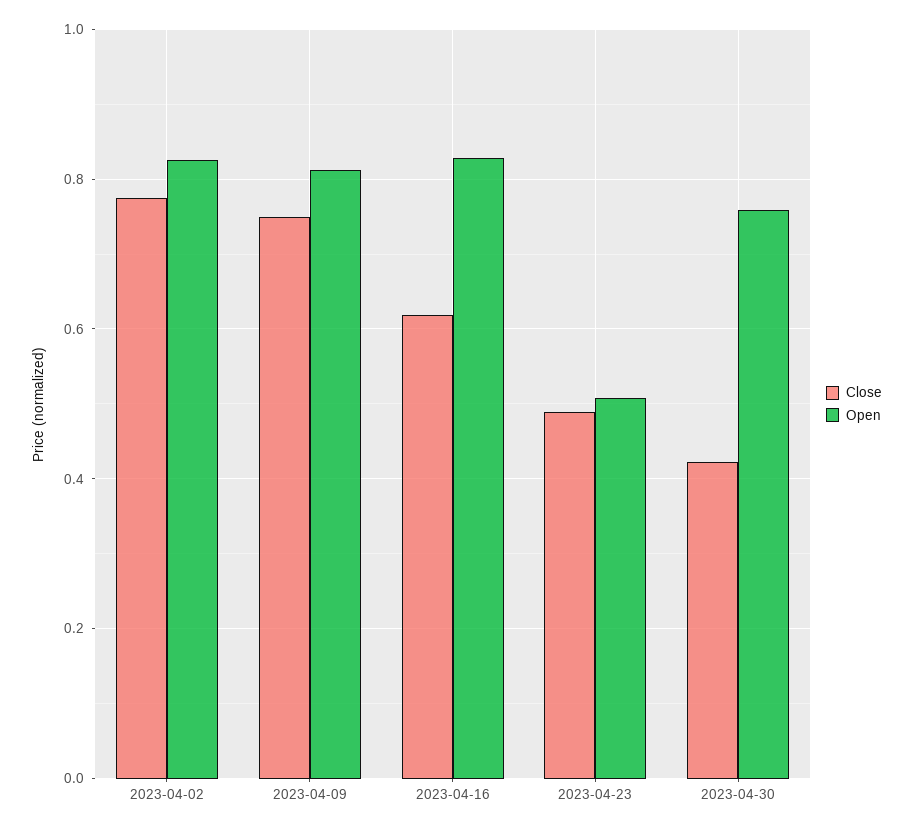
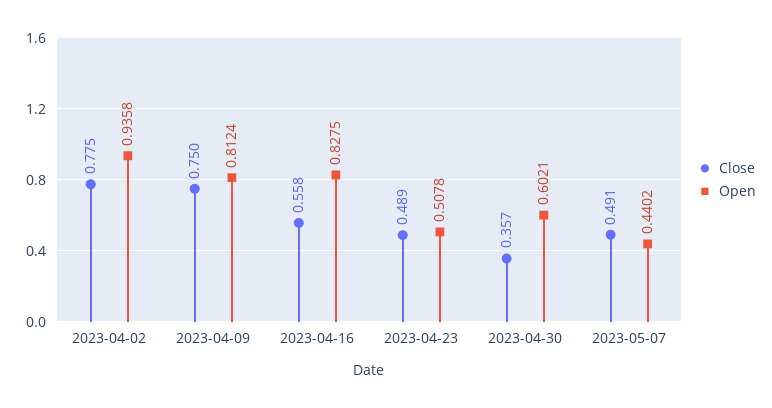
Open, 2023-04-02: 0.82 -> 0.9358
Close, 2023-04-16: 0.62 -> 0.558
Close, 2023-04-30: 0.42 -> 0.357
Open, 2023-04-30: 0.76 -> 0.6021
Close, 2023-05-07: none -> 0.491
Open, 2023-05-07: none -> 0.4402

